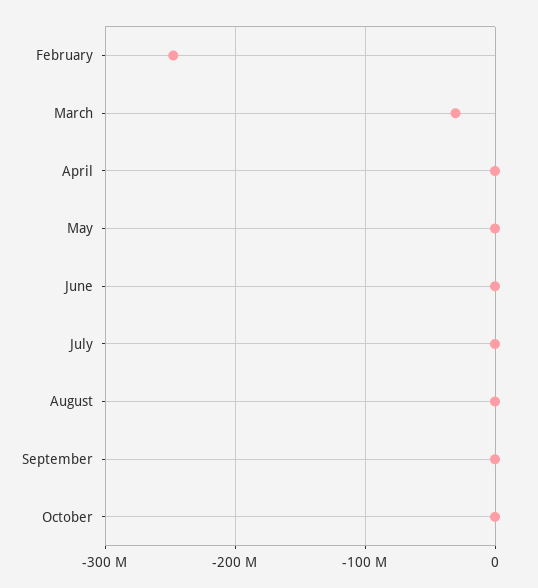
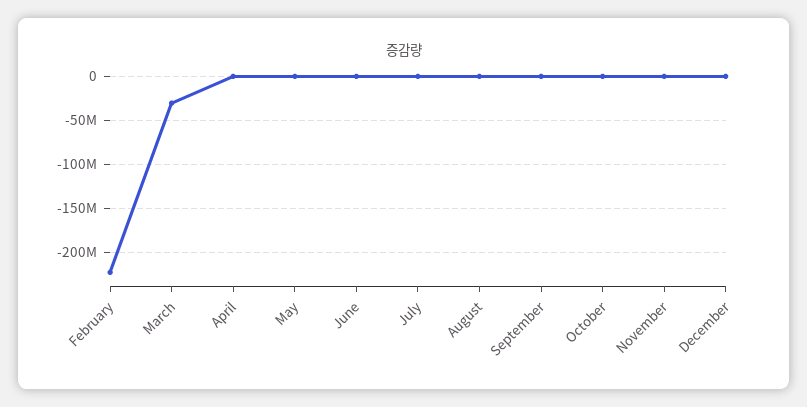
February: -250000000 -> -220000000
November: none -> 0
December: none -> 0

